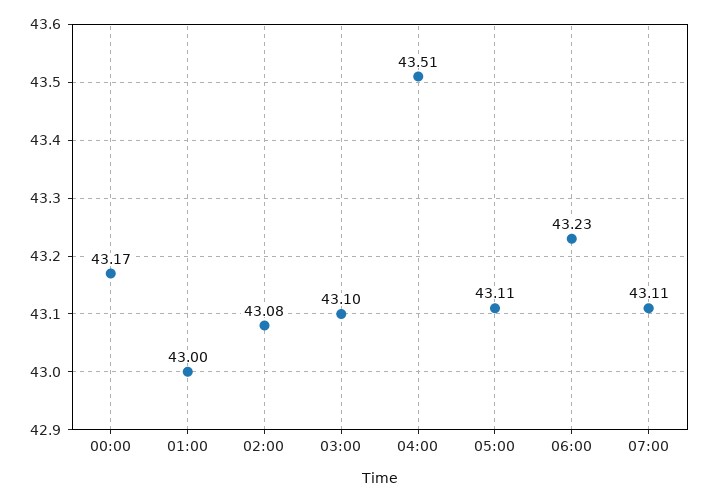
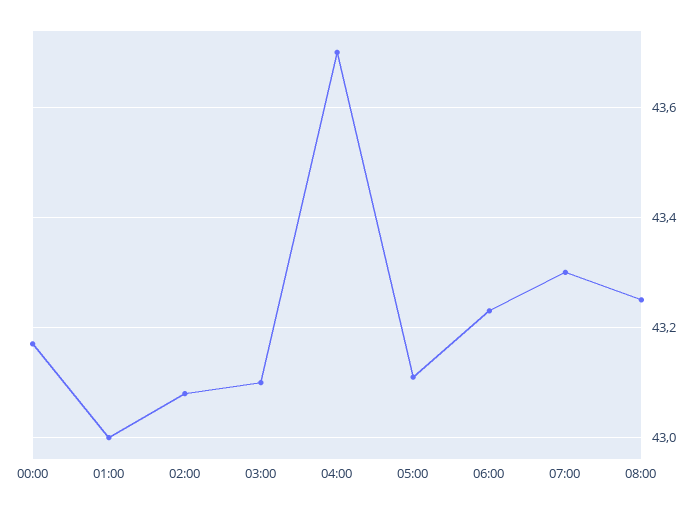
04:00: 43.51 -> 43.7
07:00: 43.11 -> 43.3
08:00: none -> 43.25

